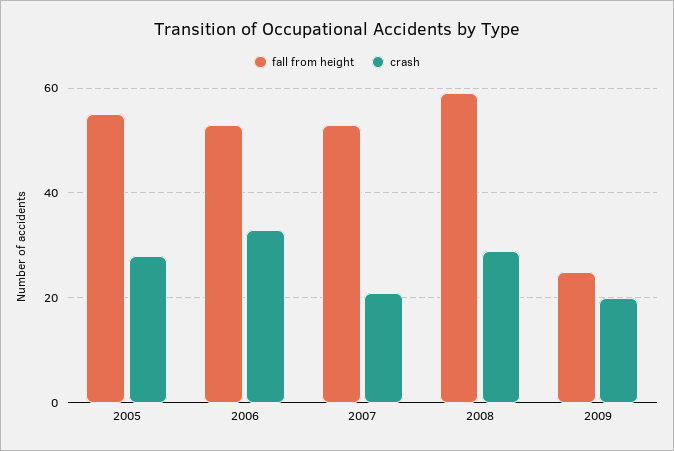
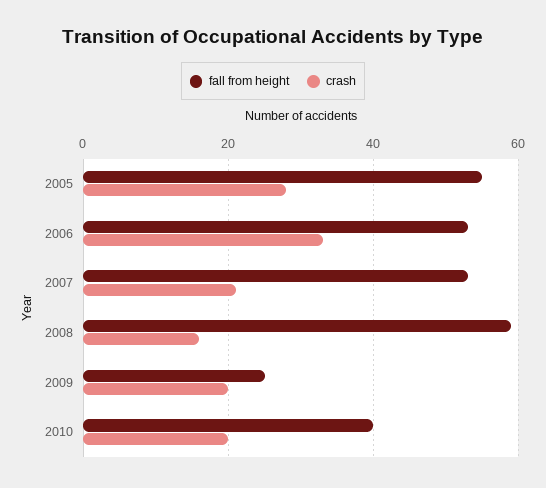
crash, 2008: 30 -> 15
fall from height, 2010: none -> 40
crash, 2010: none -> 20

